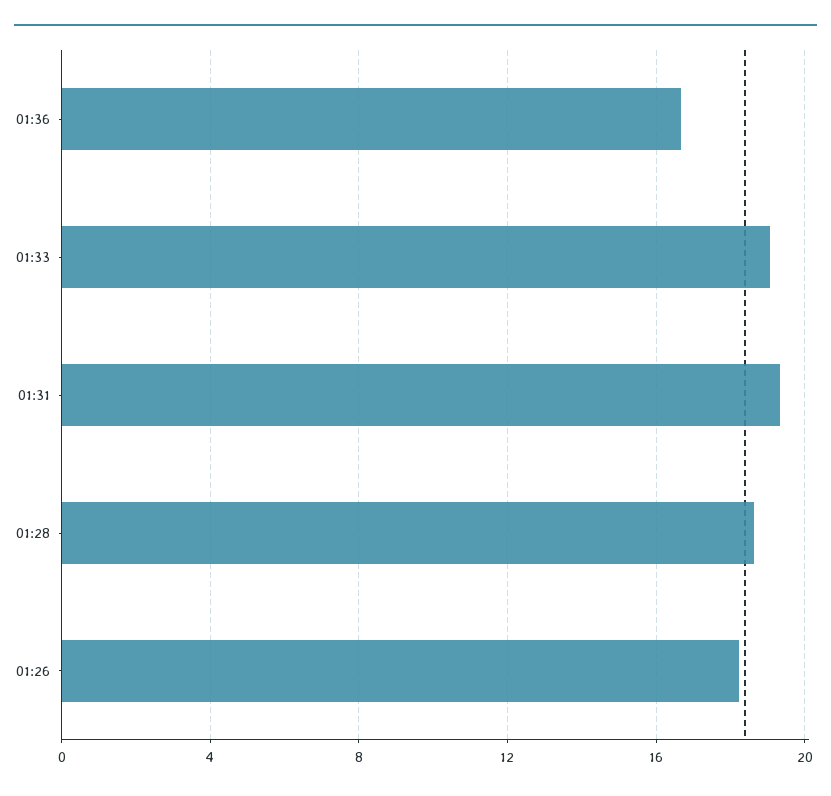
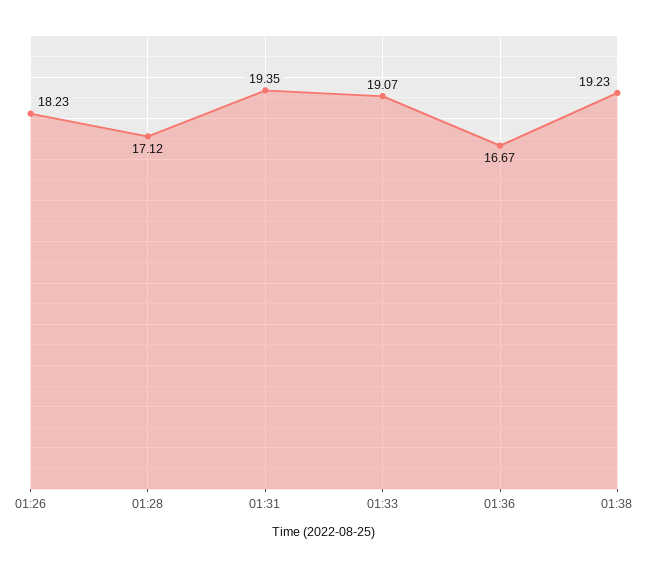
01:28: 18.5 -> 17.12
01:38: none -> 19.23

